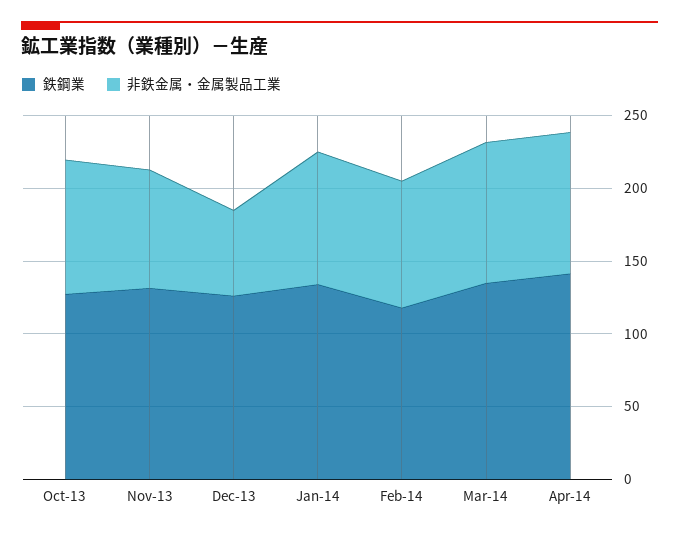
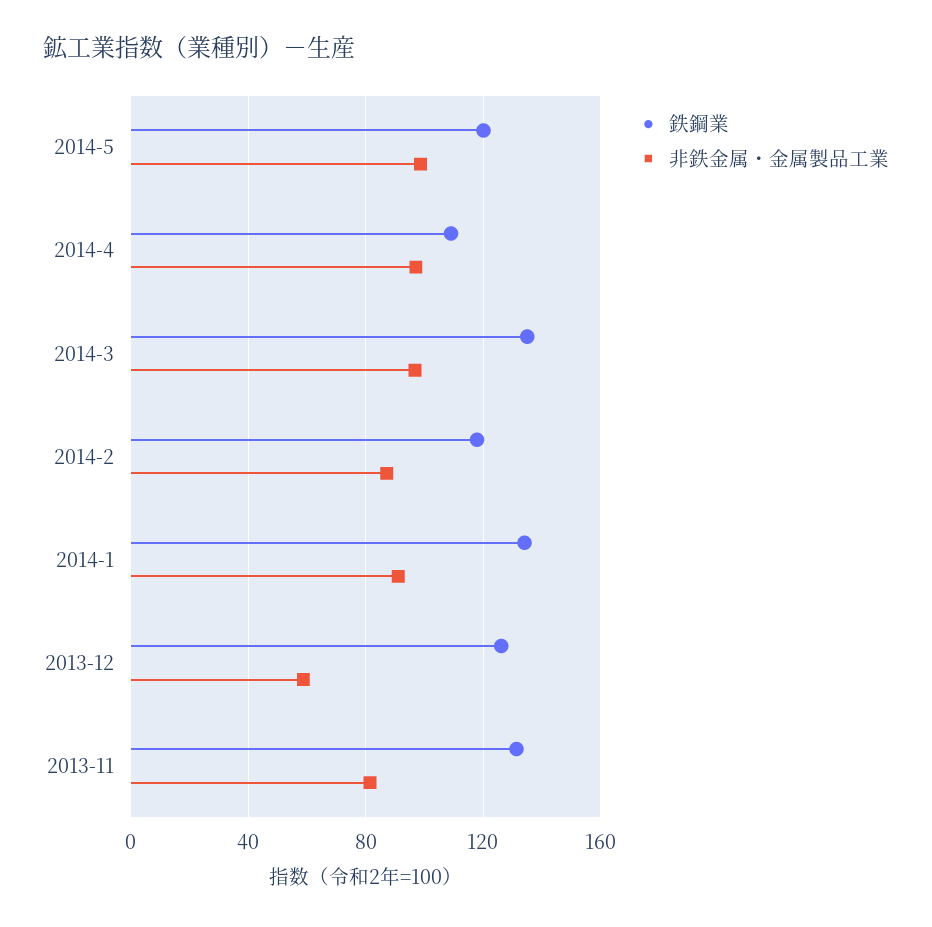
鉄鋼業, Oct-13: 130 -> none
非鉄金属・金属製品工業, Oct-13: 90 -> none
鉄鋼業, Apr-14: 140 -> 110
鉄鋼業, 2014-5: none -> 120
非鉄金属・金属製品工業, 2014-5: none -> 100

